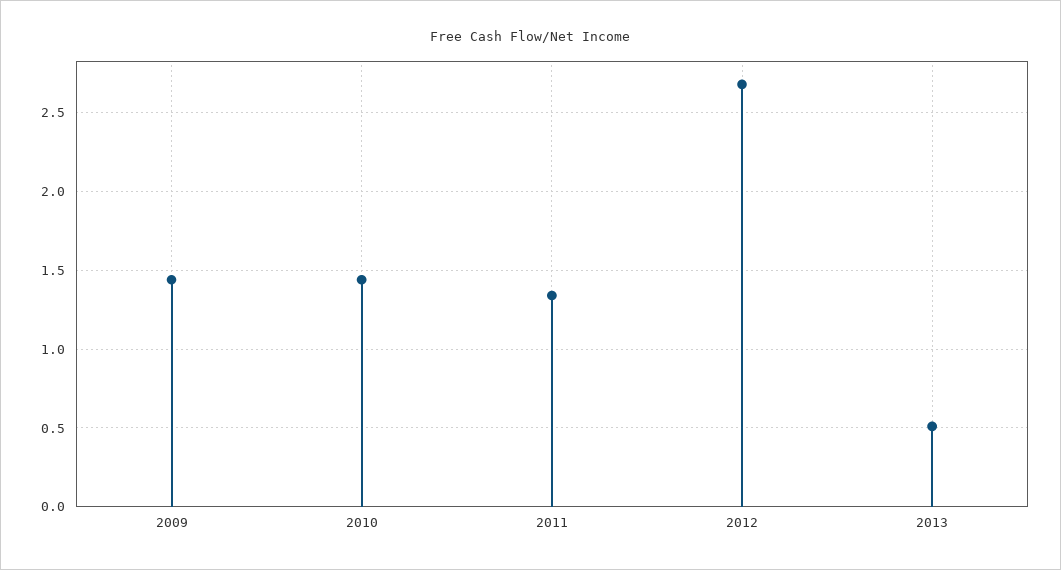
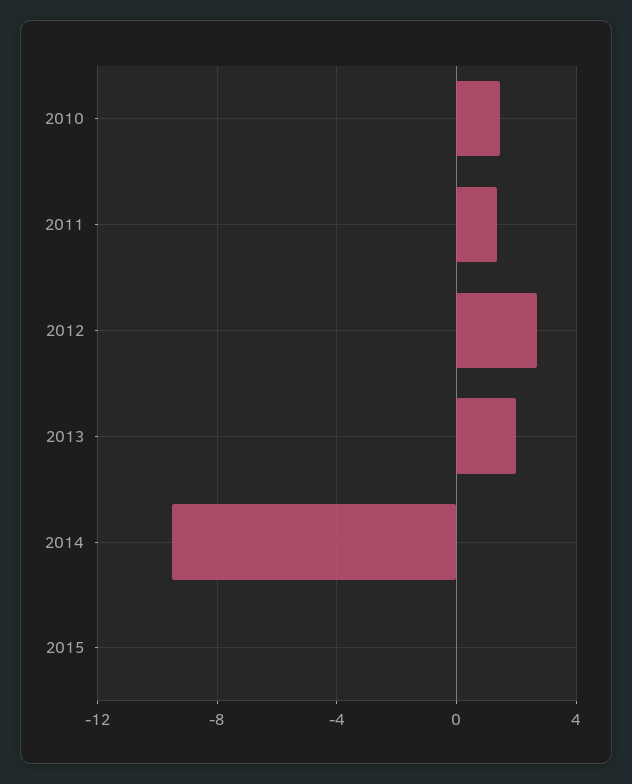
2009: 1.45 -> none
2013: 0.5 -> 2
2014: none -> -9.5
2015: none -> 0

